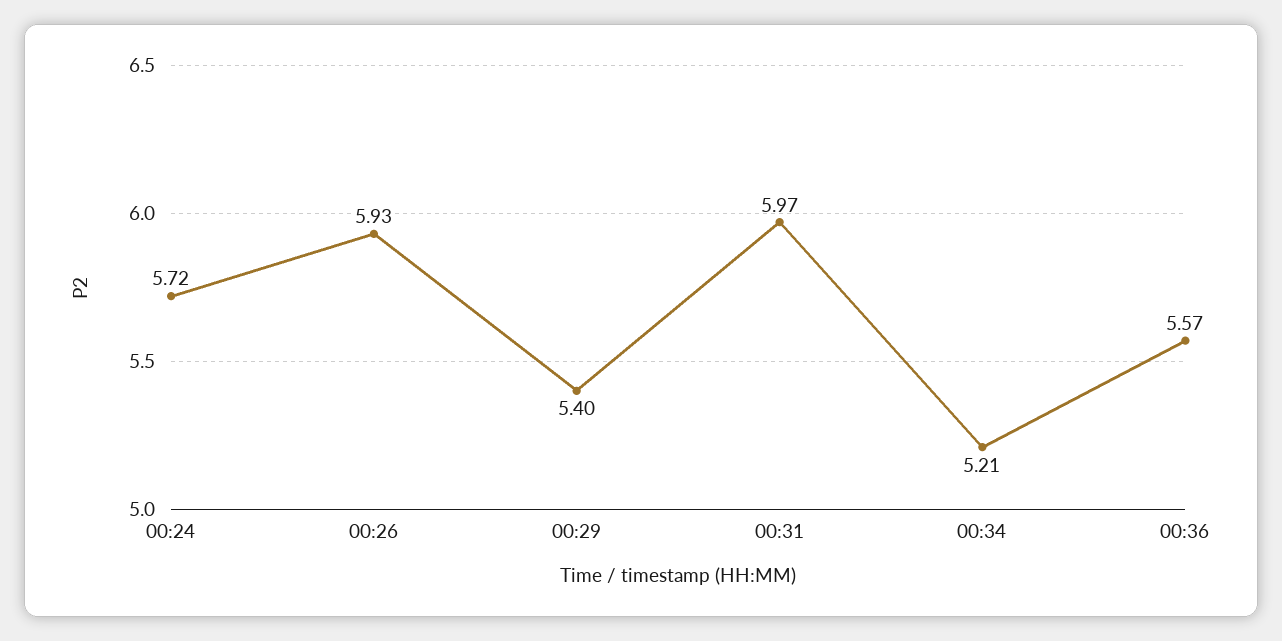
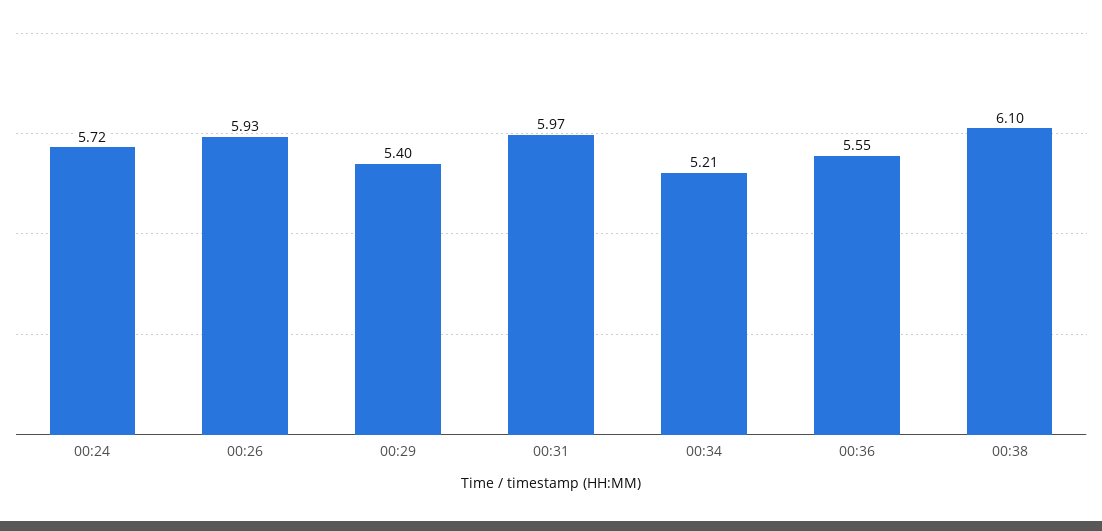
00:36: 5.57 -> 5.55
00:38: none -> 6.1

